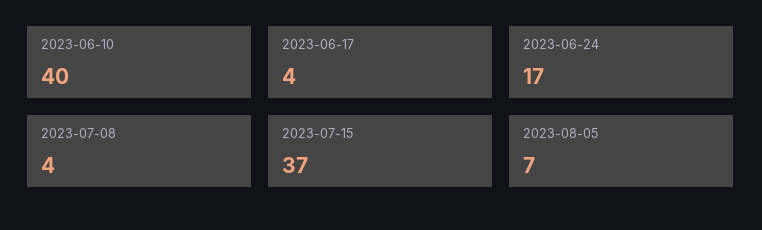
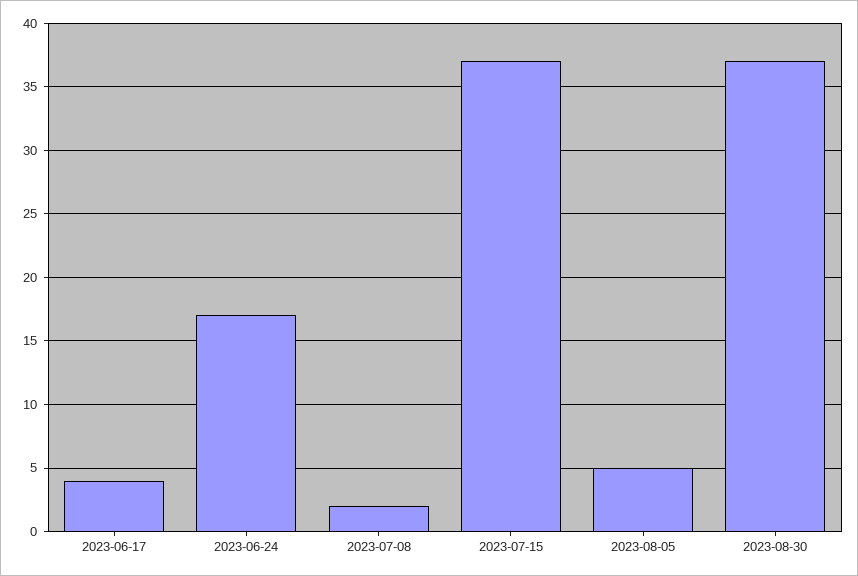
2023-06-10: 40 -> none
2023-07-08: 4 -> 2
2023-08-05: 7 -> 5
2023-08-30: none -> 37

